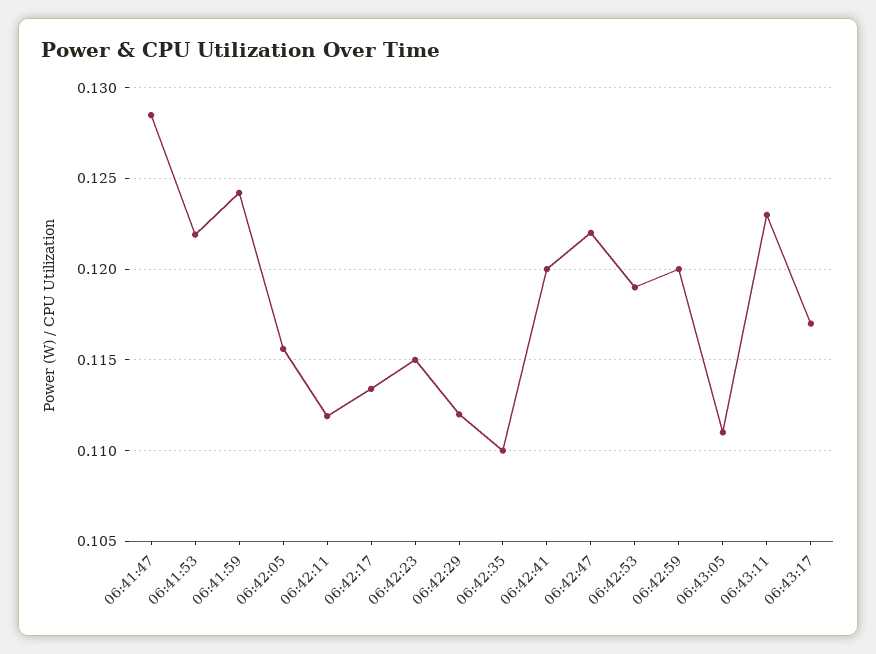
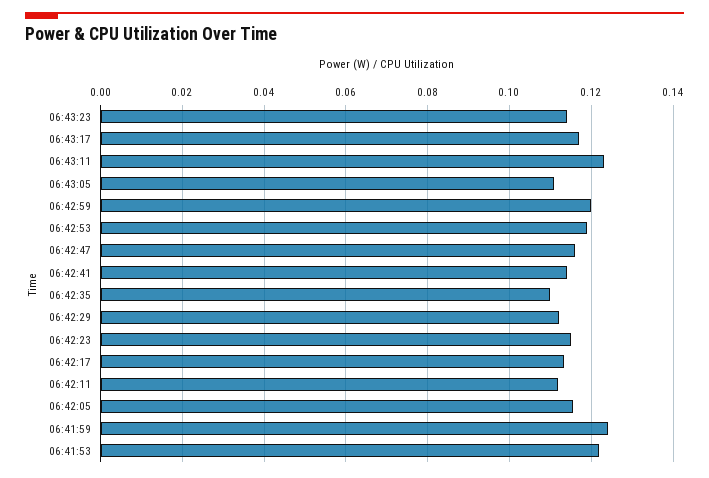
06:41:47: 0.1285 -> none
06:42:41: 0.12 -> 0.114
06:42:47: 0.122 -> 0.116
06:43:23: none -> 0.114

